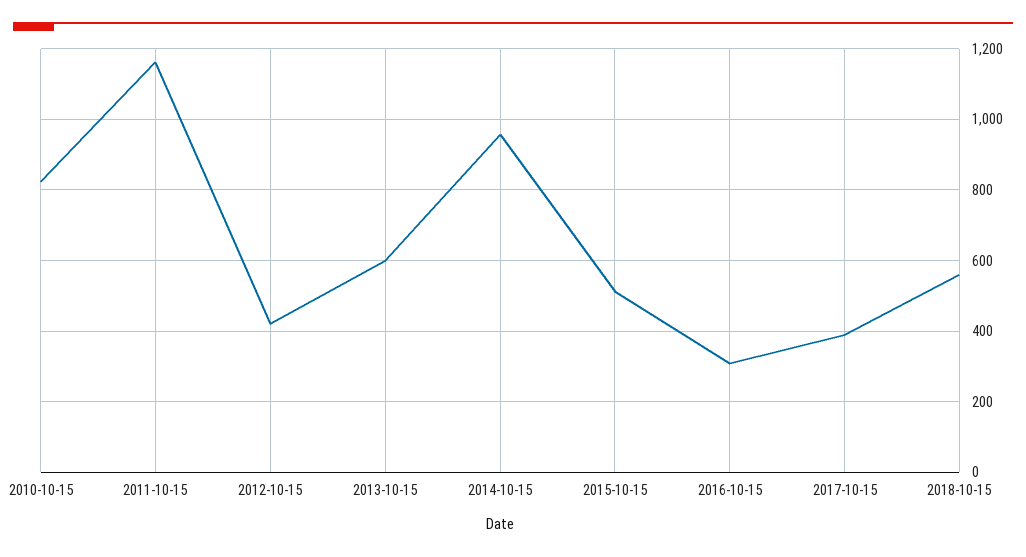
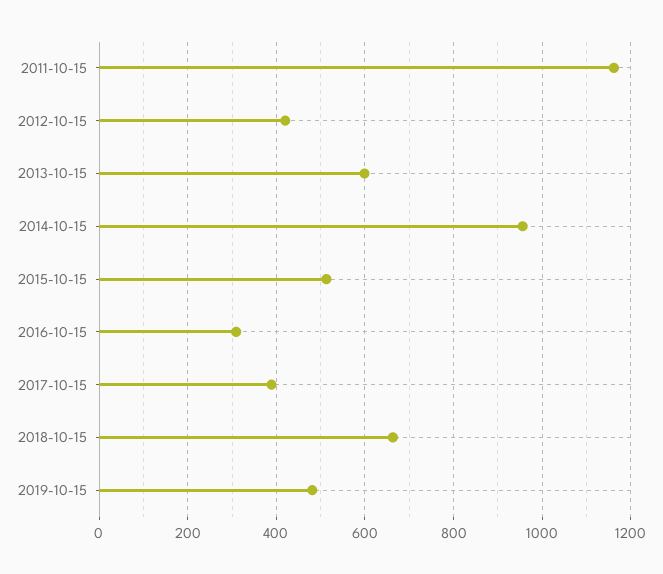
2010-10-15: 820 -> none
2018-10-15: 560 -> 660
2019-10-15: none -> 480

